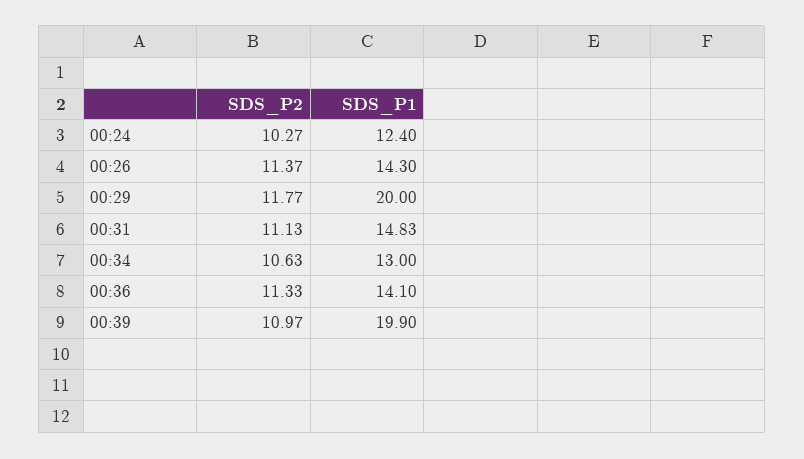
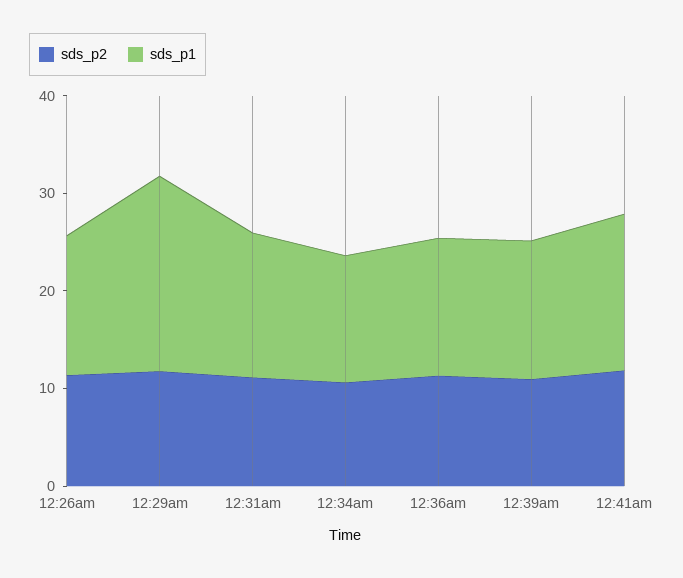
SDS_P2, 00:24: 10.27 -> none
SDS_P1, 00:24: 12.4 -> none
SDS_P1, 00:39: 19.9 -> 14
SDS_P2, 12:41am: none -> 12
SDS_P1, 12:41am: none -> 16

